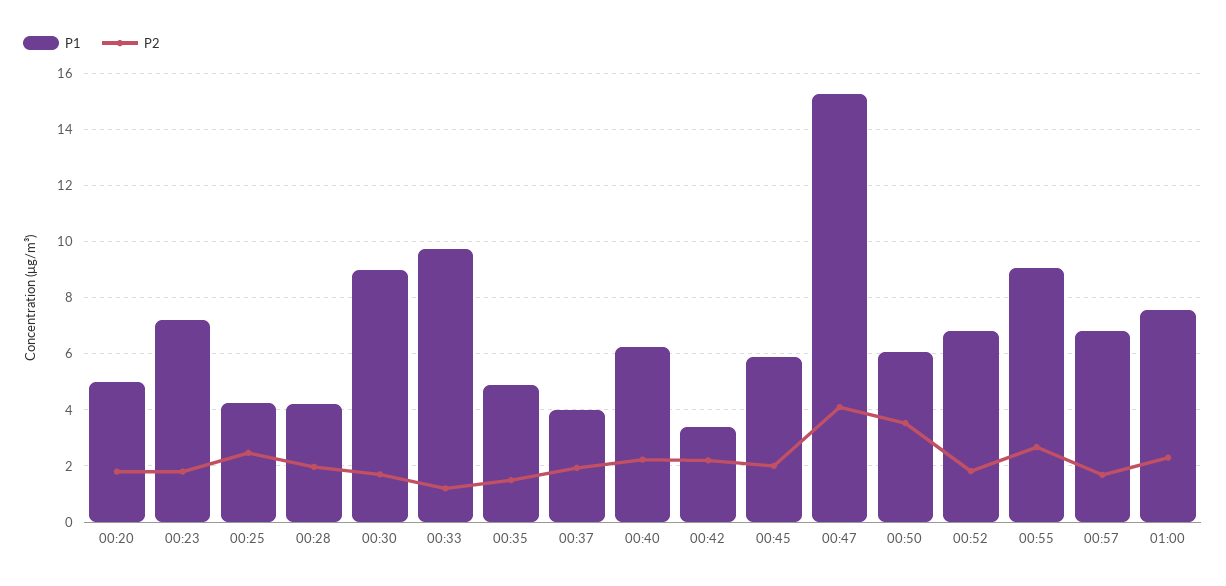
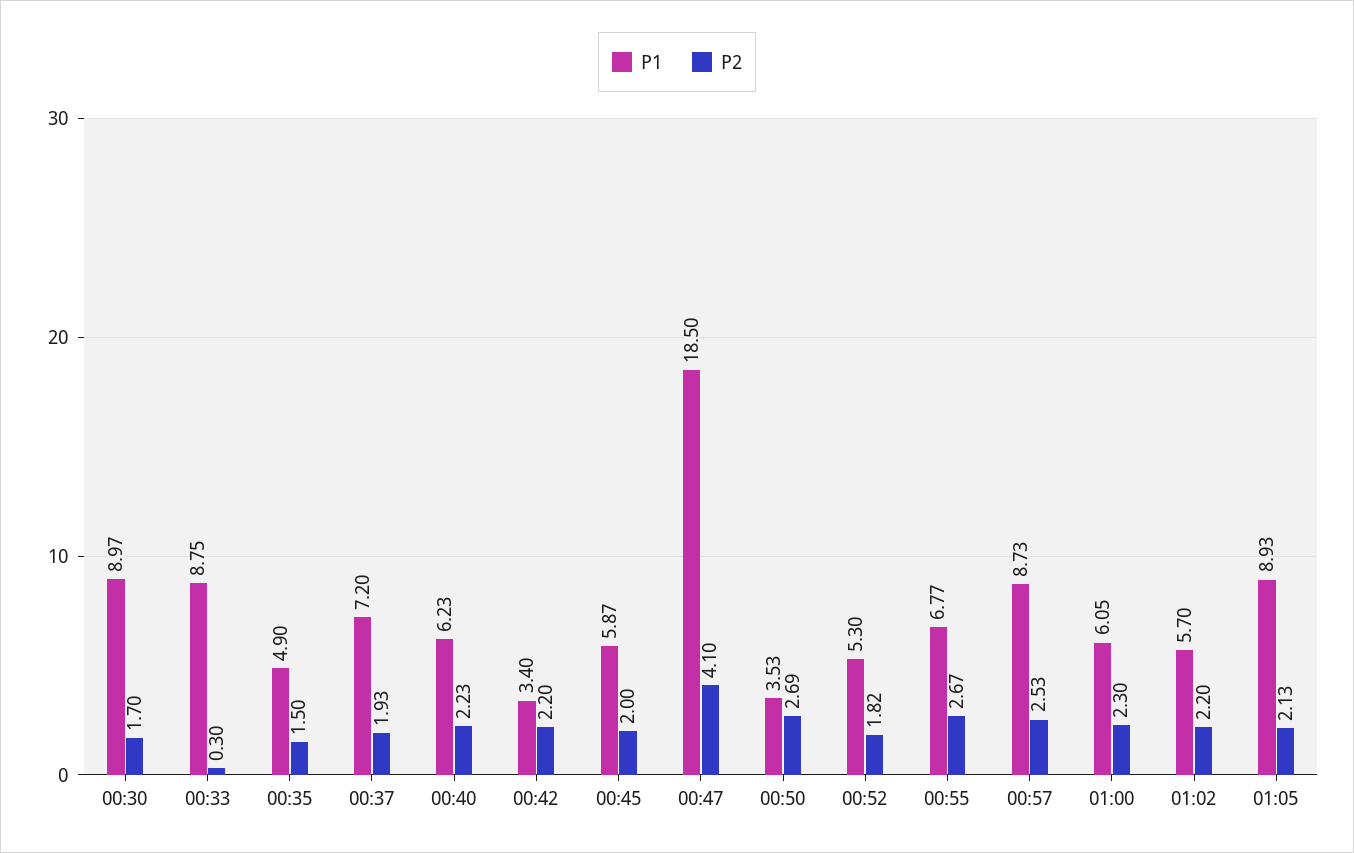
P1, 00:20: 5 -> none
P2, 00:20: 1.75 -> none
P1, 00:23: 7.25 -> none
P2, 00:23: 1.75 -> none
P1, 00:25: 4.25 -> none
P2, 00:25: 2.5 -> none
P1, 00:28: 4.25 -> none
P2, 00:28: 2 -> none
P1, 00:33: 9.75 -> 8.75
P2, 00:33: 1.25 -> 0.3
P1, 00:37: 4 -> 7.2
P1, 00:47: 15.25 -> 18.5
P1, 00:50: 6 -> 3.53
P2, 00:50: 3.5 -> 2.69
P1, 00:52: 6.75 -> 5.3
P1, 00:55: 9 -> 6.77
P1, 00:57: 6.75 -> 8.73
P2, 00:57: 1.75 -> 2.53
P1, 01:00: 7.5 -> 6.05
P1, 01:02: none -> 5.7
P2, 01:02: none -> 2.2
P1, 01:05: none -> 8.93
P2, 01:05: none -> 2.13

